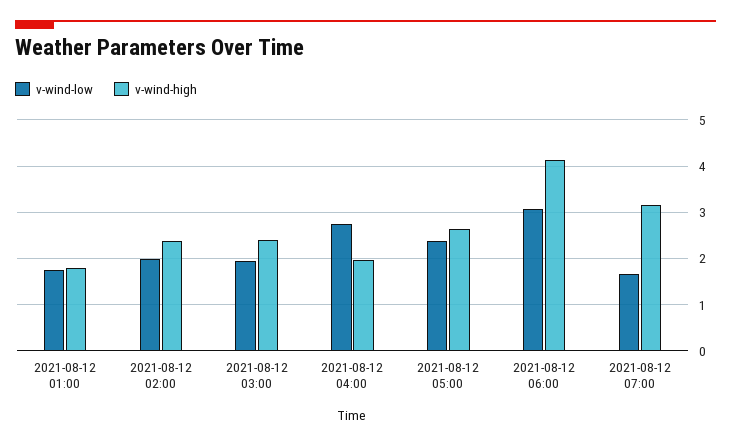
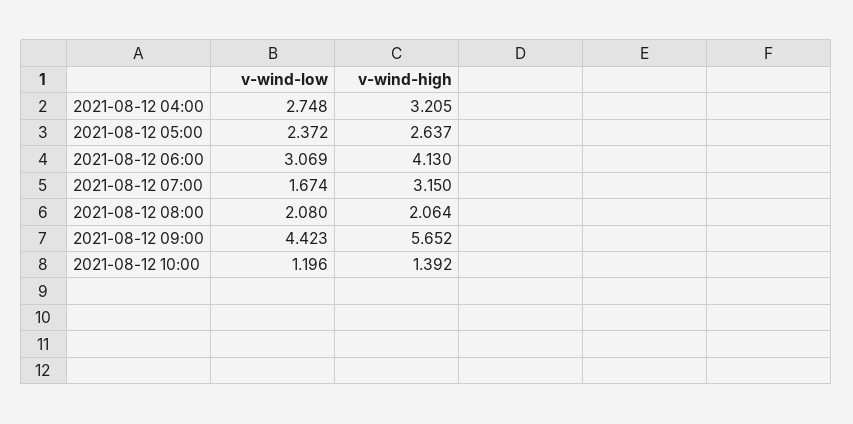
v-wind-low, 2021-08-12 01:00: 1.8 -> none
v-wind-high, 2021-08-12 01:00: 1.8 -> none
v-wind-low, 2021-08-12 02:00: 2 -> none
v-wind-high, 2021-08-12 02:00: 2.4 -> none
v-wind-low, 2021-08-12 03:00: 2 -> none
v-wind-high, 2021-08-12 03:00: 2.4 -> none
v-wind-high, 2021-08-12 04:00: 2 -> 3.205
v-wind-low, 2021-08-12 08:00: none -> 2.08
v-wind-high, 2021-08-12 08:00: none -> 2.064
v-wind-low, 2021-08-12 09:00: none -> 4.423
v-wind-high, 2021-08-12 09:00: none -> 5.652
v-wind-low, 2021-08-12 10:00: none -> 1.196
v-wind-high, 2021-08-12 10:00: none -> 1.392

